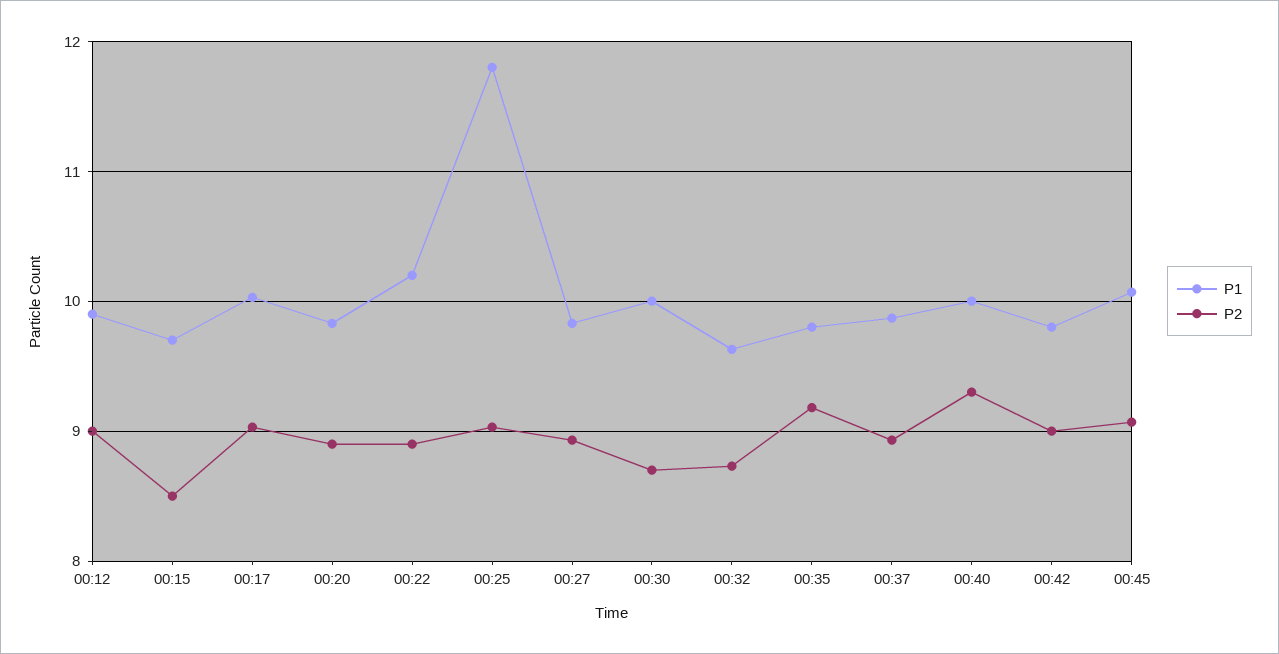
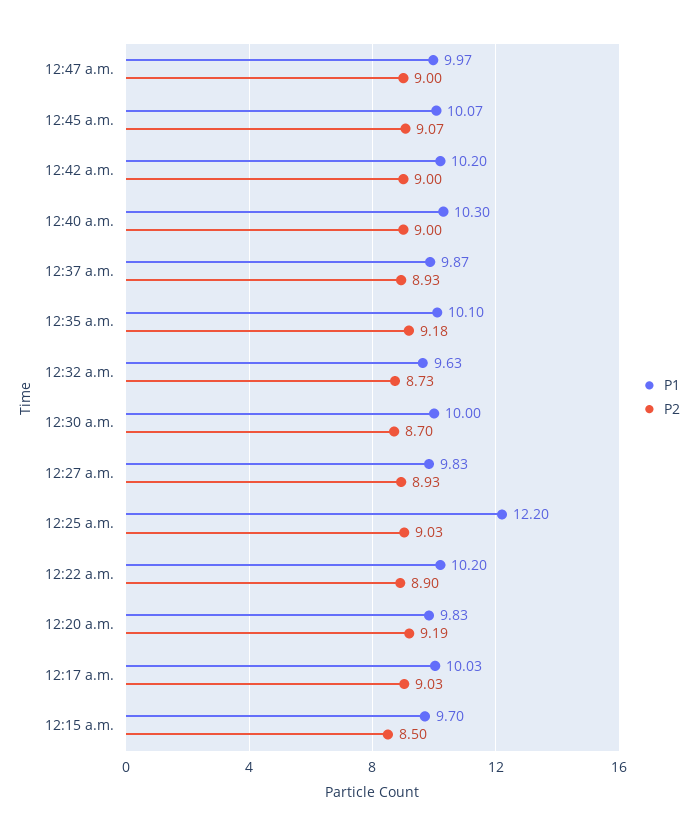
P1, 00:12: 9.9 -> none
P2, 00:12: 9 -> none
P2, 00:20: 8.9 -> 9.19
P1, 00:25: 11.8 -> 12.2
P1, 00:35: 9.8 -> 10.1
P1, 00:40: 10 -> 10.3
P2, 00:40: 9.3 -> 9
P1, 00:42: 9.8 -> 10.2
P1, 12:47 a.m.: none -> 9.97
P2, 12:47 a.m.: none -> 9

